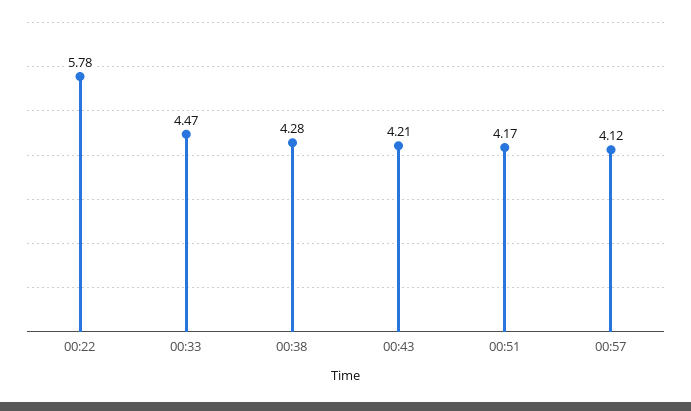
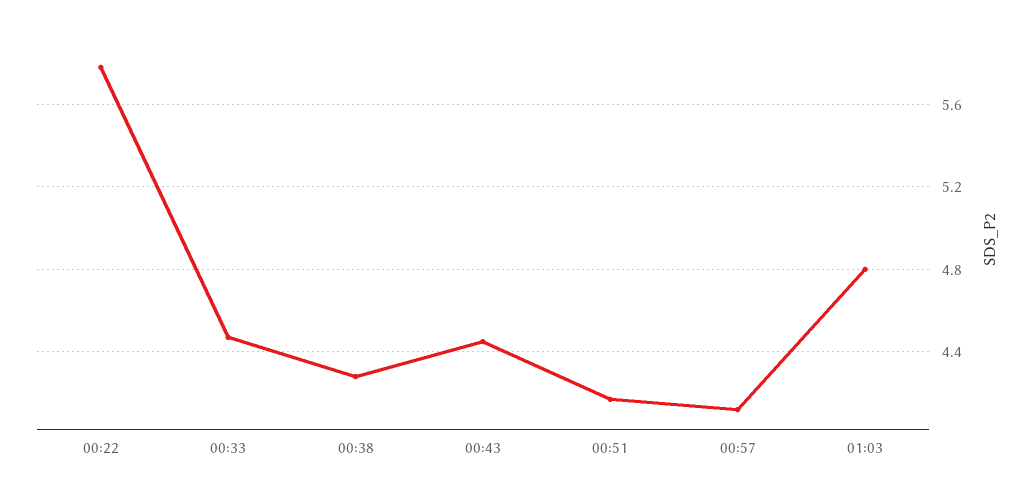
00:43: 4.21 -> 4.45
01:03: none -> 4.8

